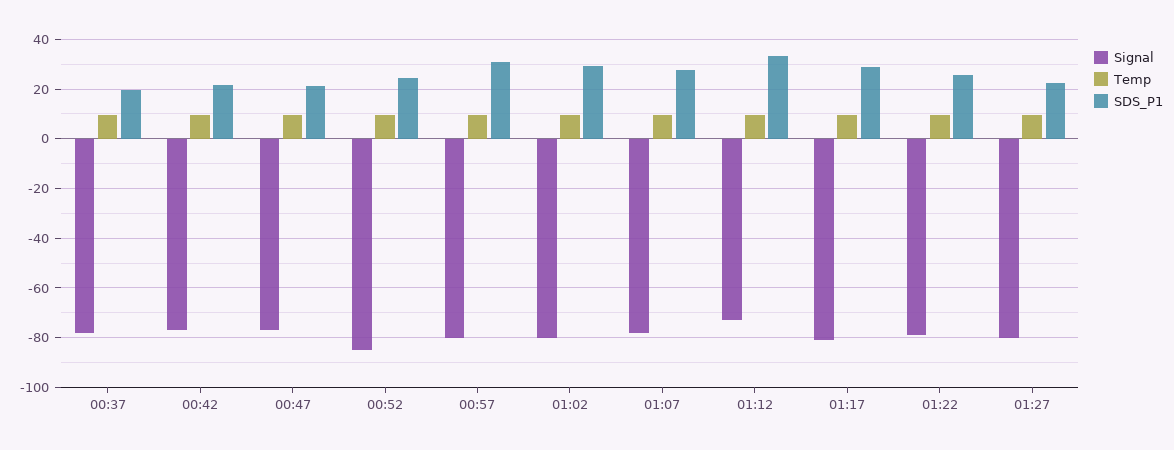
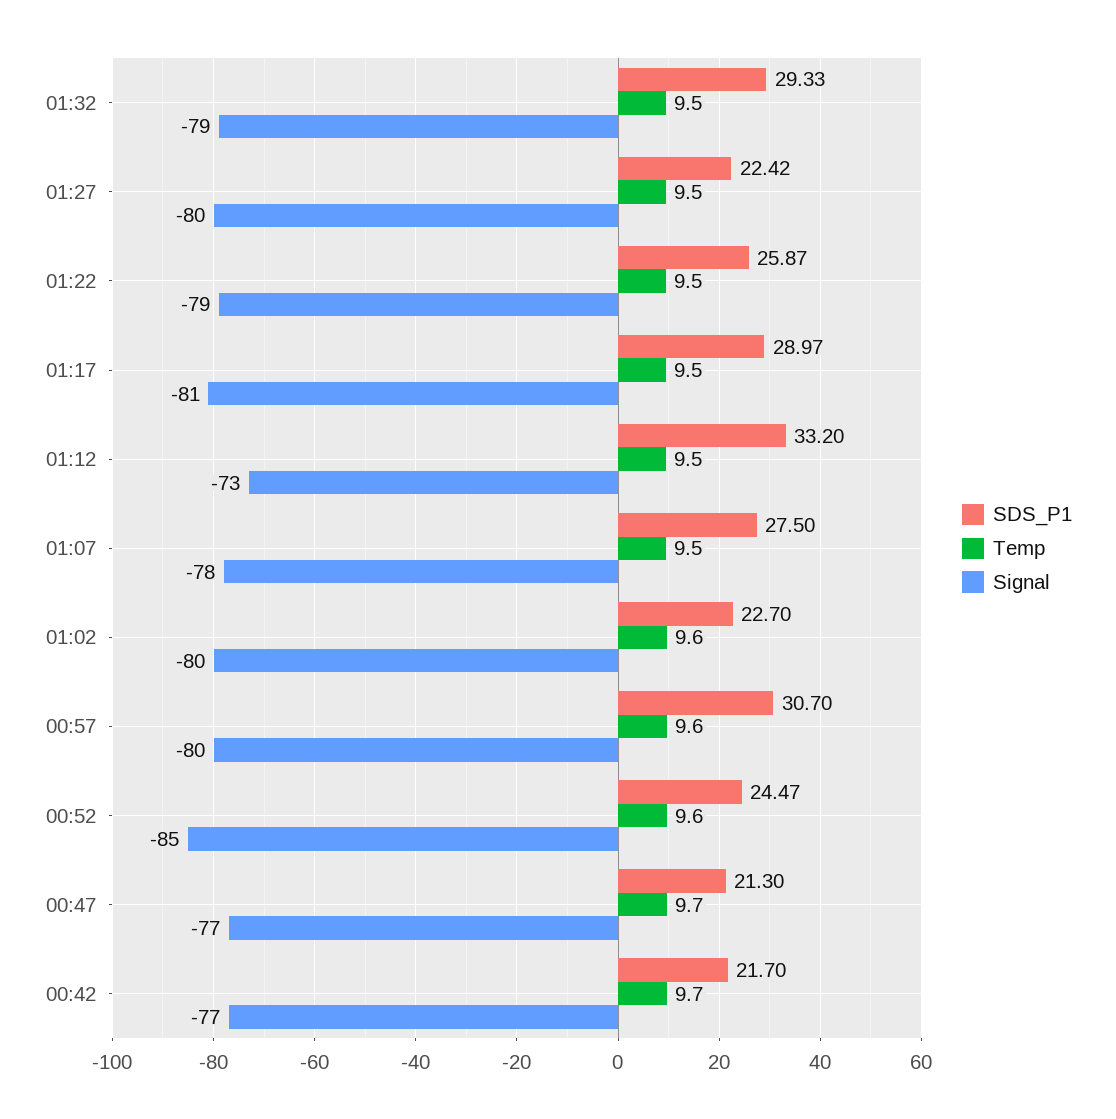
Signal, 00:37: -77.5 -> none
Temp, 00:37: 10 -> none
SDS_P1, 00:37: 20 -> none
SDS_P1, 01:02: 30 -> 22.7
SDS_P1, 01:32: none -> 29.33
Temp, 01:32: none -> 9.5
Signal, 01:32: none -> -79

